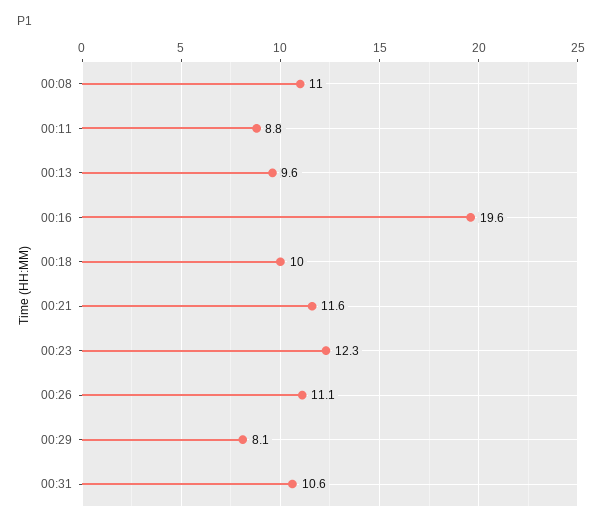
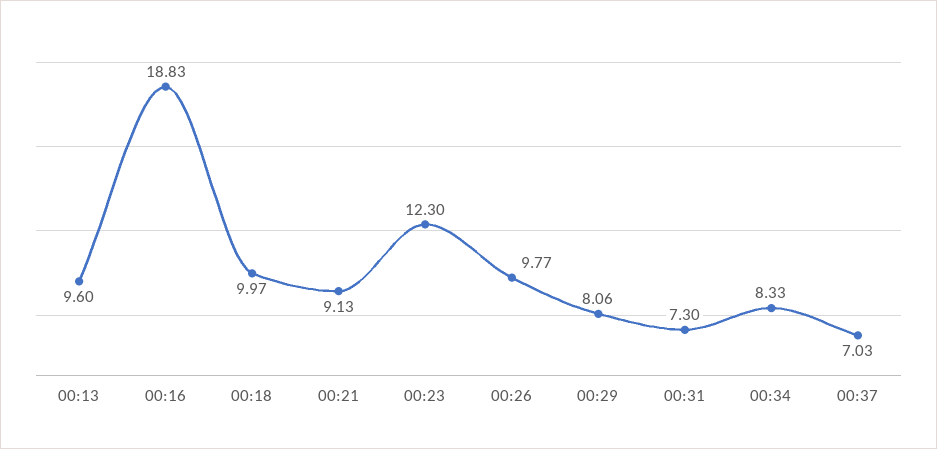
00:08: 11 -> none
00:11: 8.8 -> none
00:16: 19.6 -> 18.83
00:21: 11.6 -> 9.13
00:26: 11.1 -> 9.77
00:31: 10.6 -> 7.3
00:34: none -> 8.33
00:37: none -> 7.03

